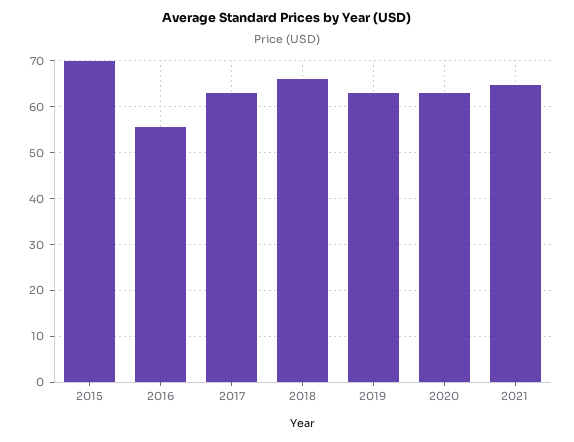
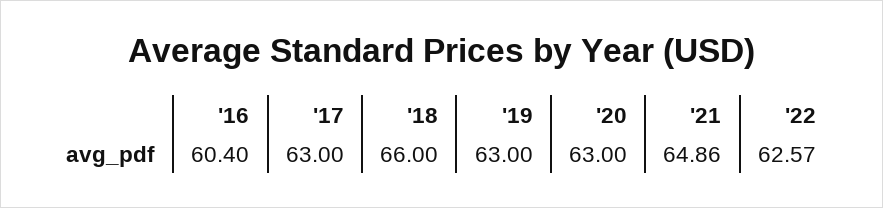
2015: 70 -> none
2016: 56 -> 60.4
'22: none -> 62.57

